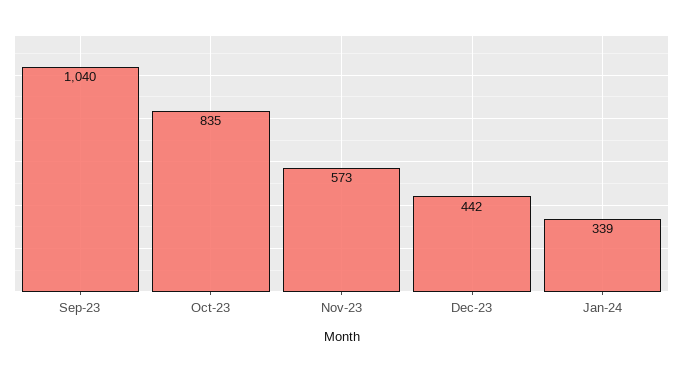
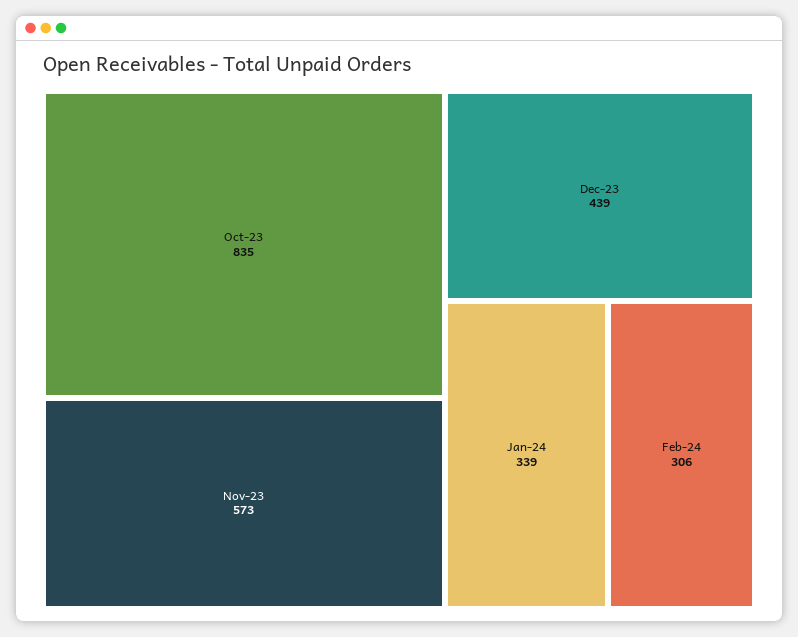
Sep-23: 1040 -> none
Dec-23: 442 -> 439
Feb-24: none -> 306

